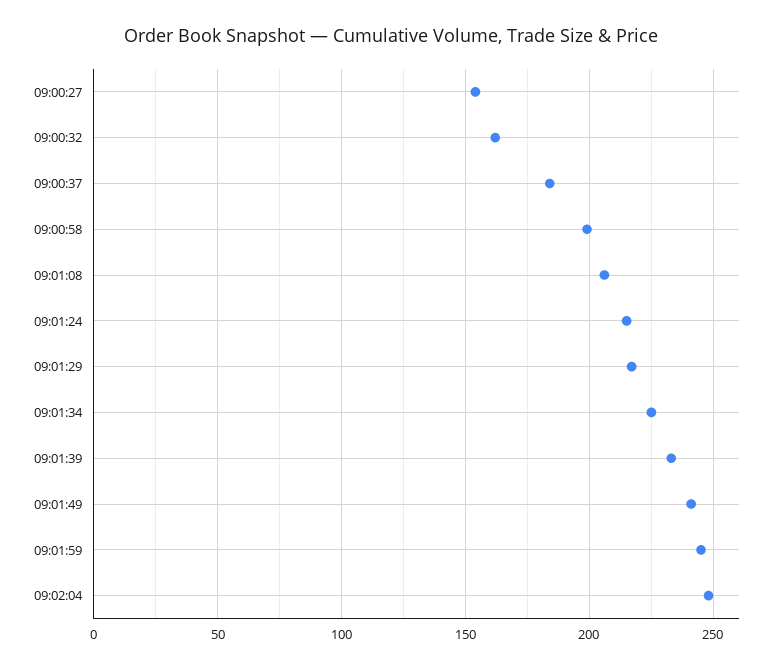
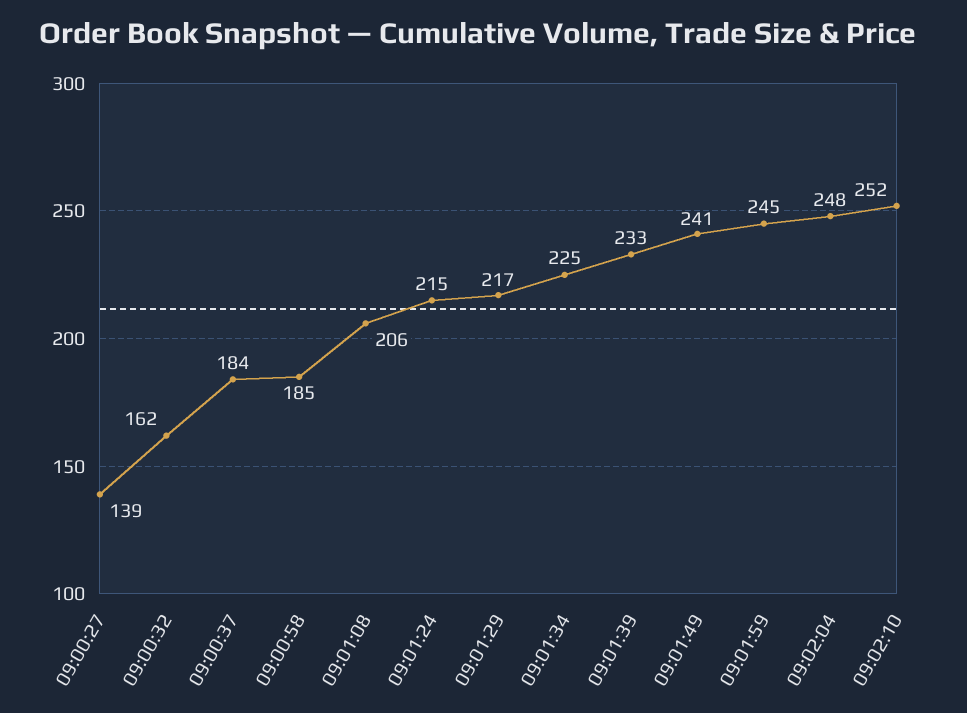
09:00:27: 155 -> 139
09:00:58: 200 -> 185
09:02:10: none -> 252

